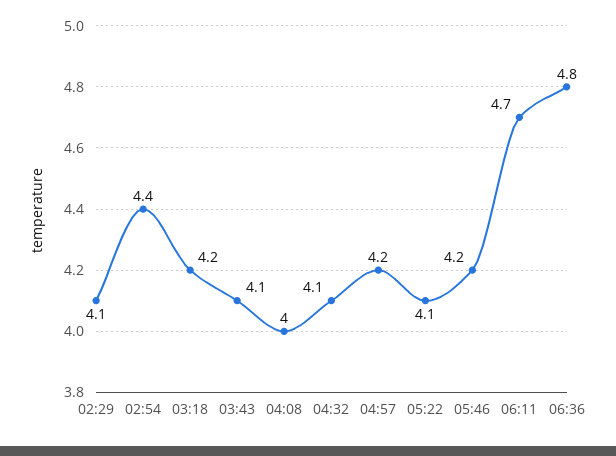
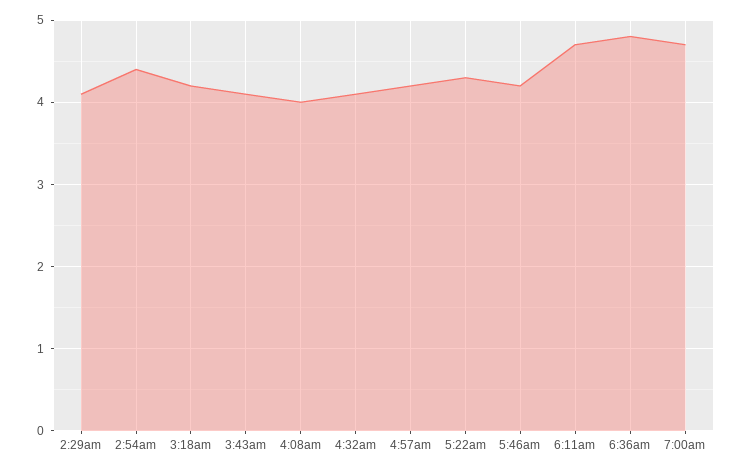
05:22: 4.1 -> 4.3
7:00am: none -> 4.7

